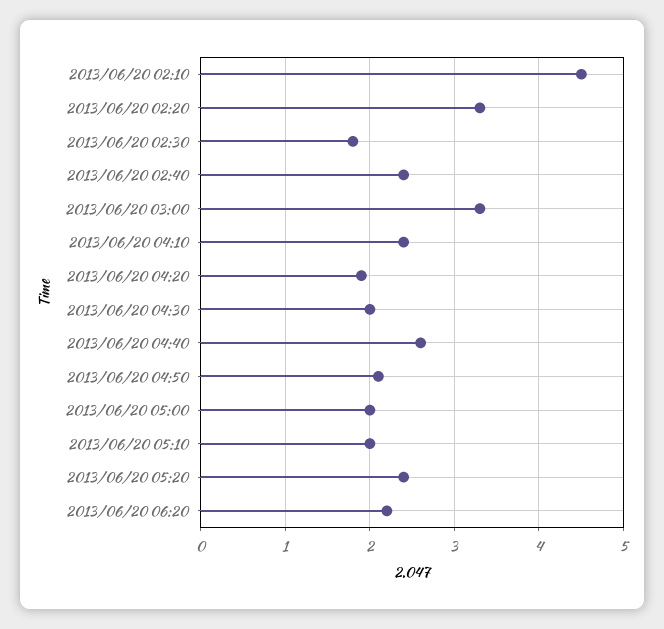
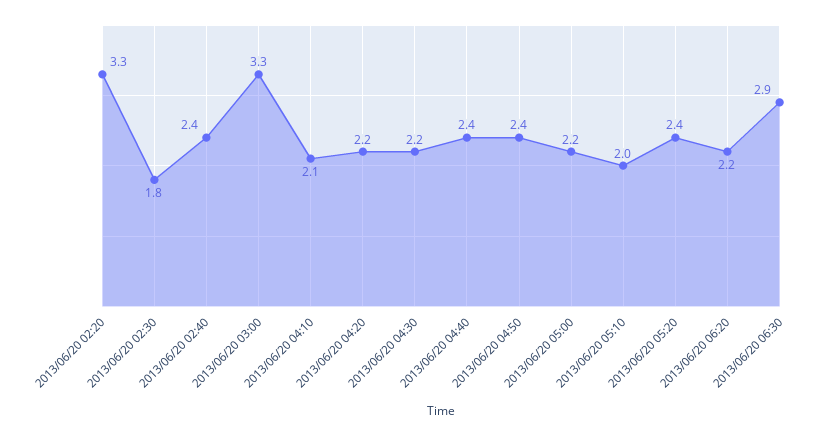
2013/06/20 02:10: 4.5 -> none
2013/06/20 04:10: 2.4 -> 2.1
2013/06/20 04:20: 1.9 -> 2.2
2013/06/20 04:30: 2 -> 2.2
2013/06/20 04:40: 2.6 -> 2.4
2013/06/20 04:50: 2.1 -> 2.4
2013/06/20 05:00: 2 -> 2.2
2013/06/20 06:30: none -> 2.9

